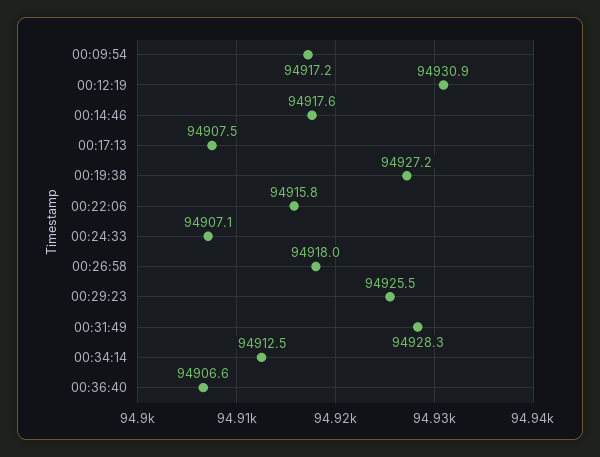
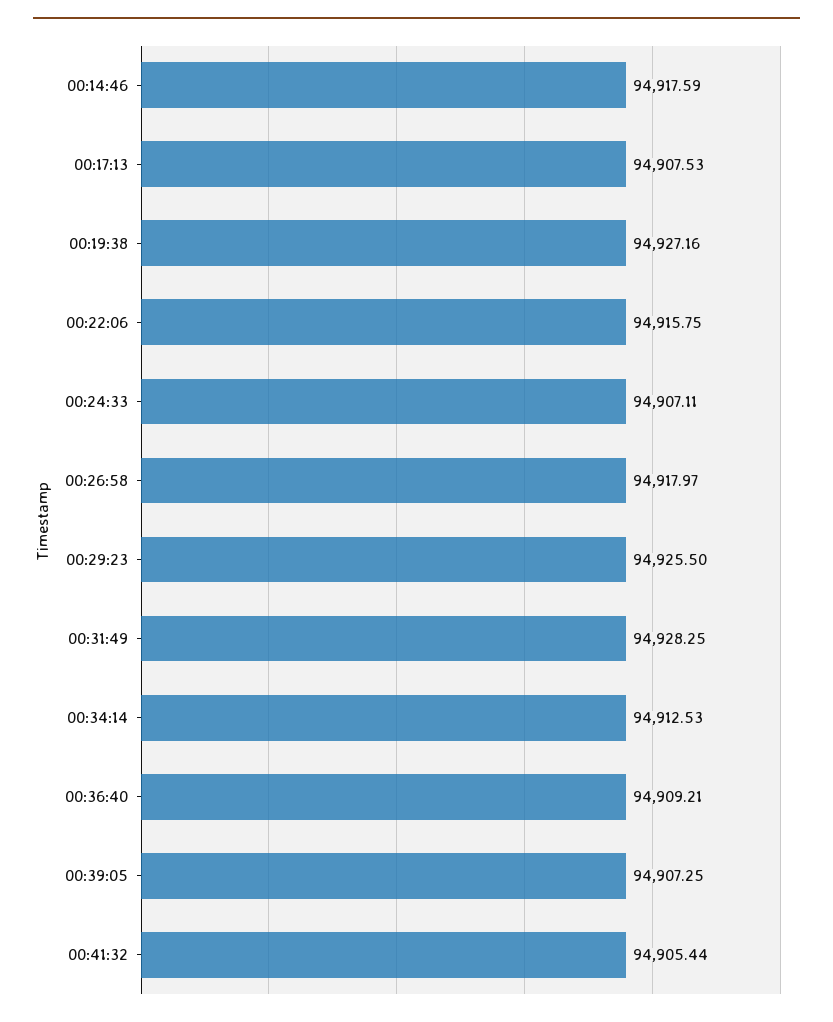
00:09:54: 94917.2 -> none
00:12:19: 94930.9 -> none
00:36:40: 94906.6 -> 94909.21
00:39:05: none -> 94907.25
00:41:32: none -> 94905.44

